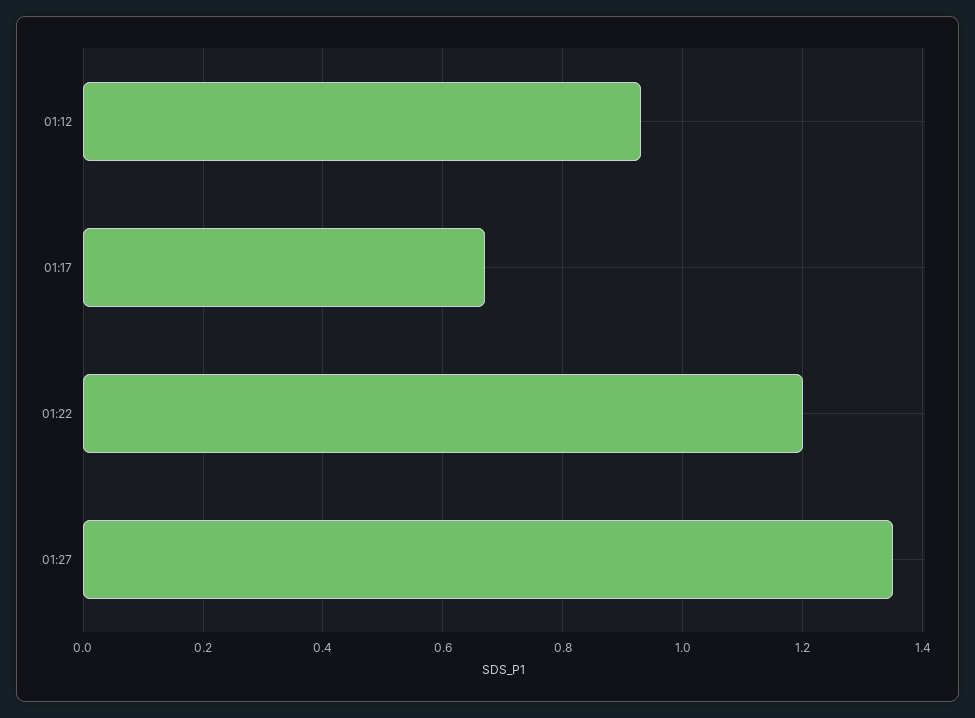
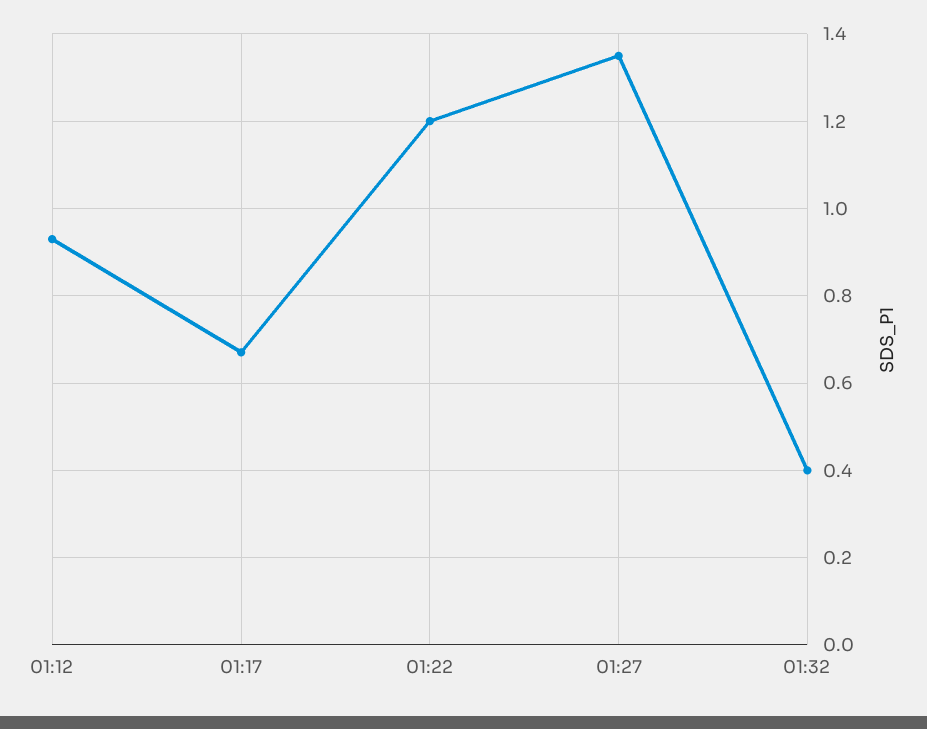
01:32: none -> 0.4

